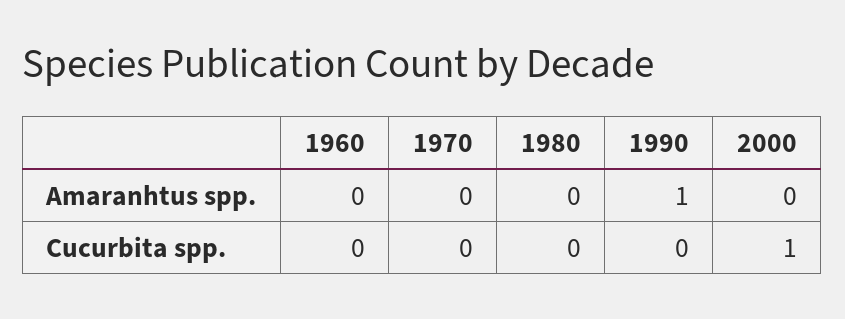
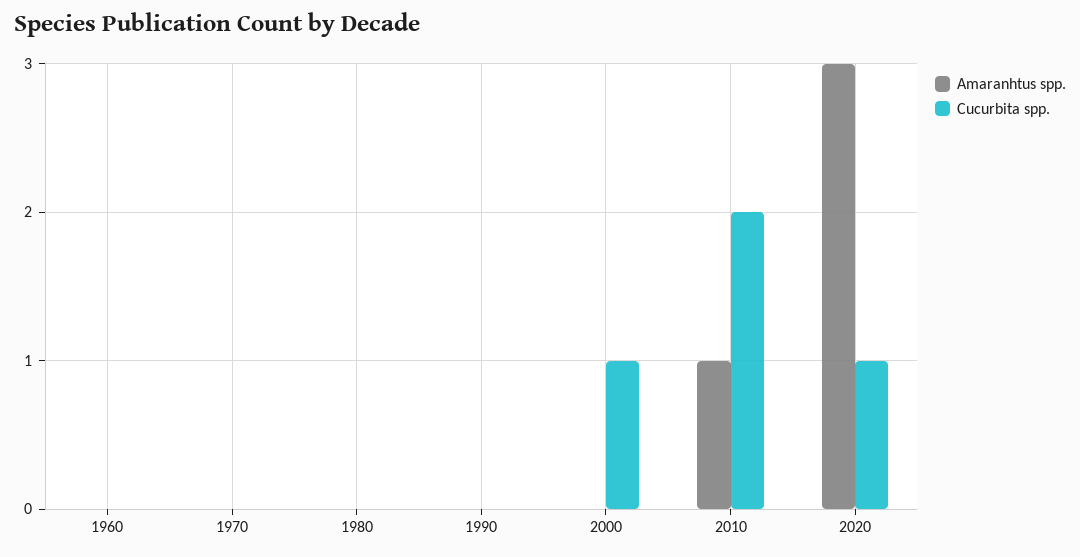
Amaranhtus spp., 1990: 1 -> 0
Amaranhtus spp., 2010: none -> 1
Cucurbita spp., 2010: none -> 2
Amaranhtus spp., 2020: none -> 3
Cucurbita spp., 2020: none -> 1

